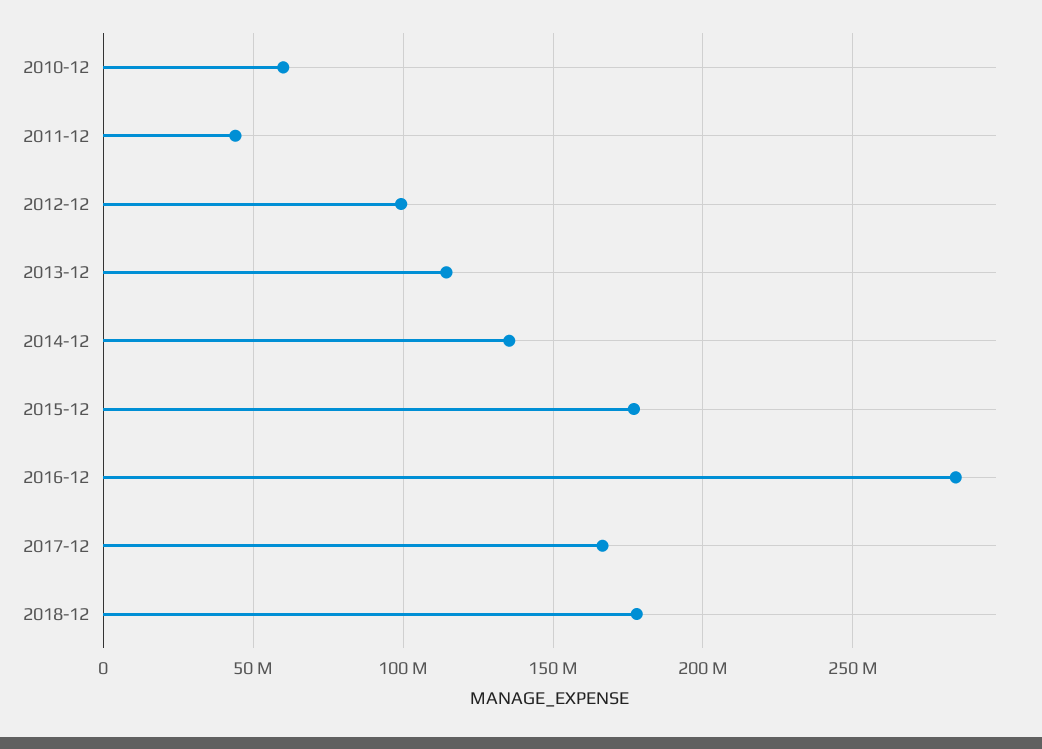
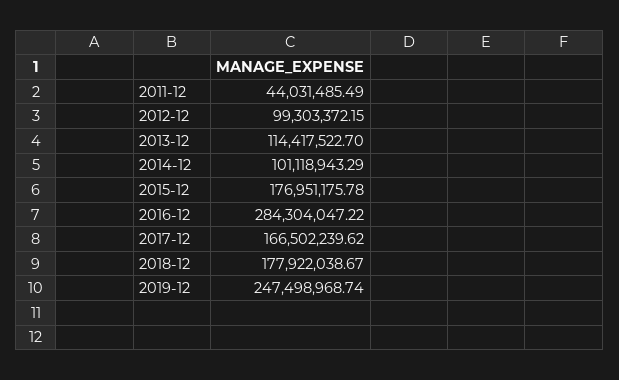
2010-12: 60000000 -> none
2014-12: 135000000 -> 101118943.29
2019-12: none -> 247498968.74

